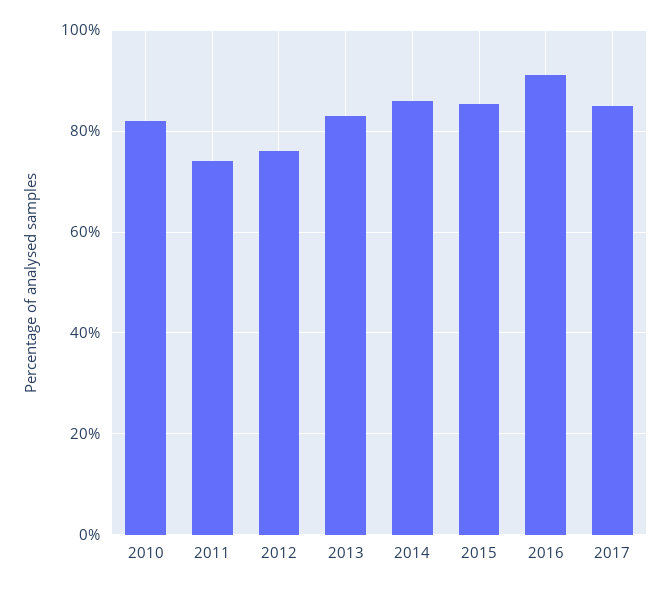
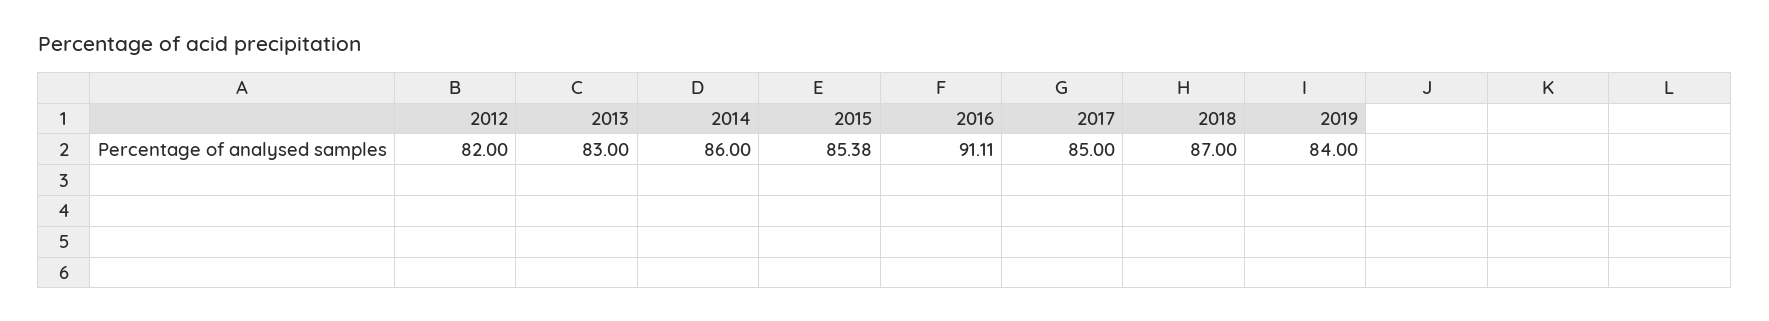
2010: 82 -> none
2011: 74 -> none
2012: 76 -> 82
2018: none -> 87
2019: none -> 84

